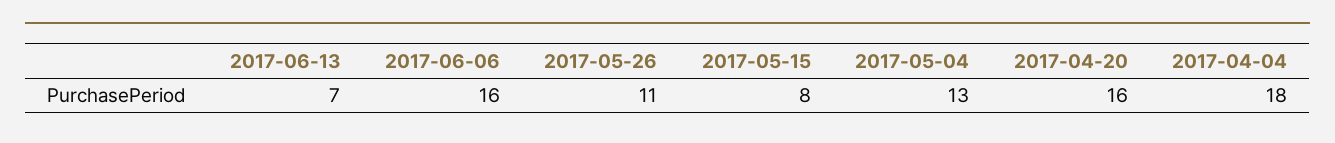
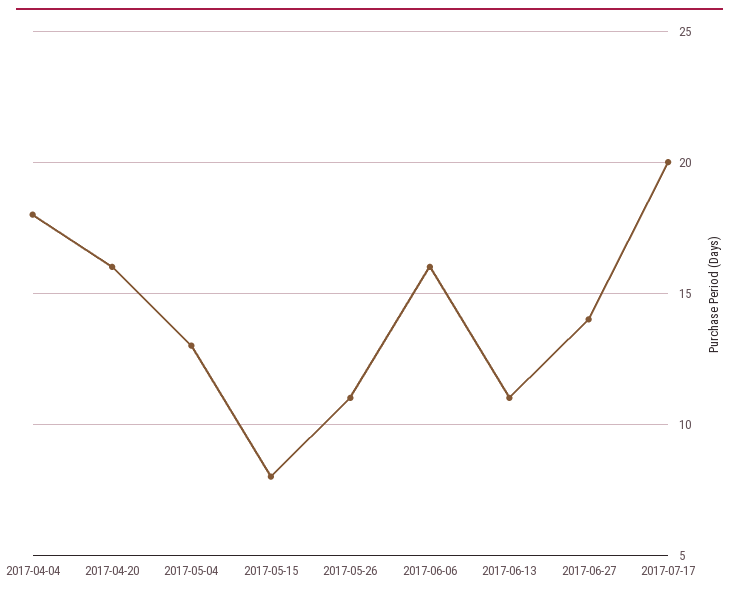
2017-06-13: 7 -> 11
2017-06-27: none -> 14
2017-07-17: none -> 20

